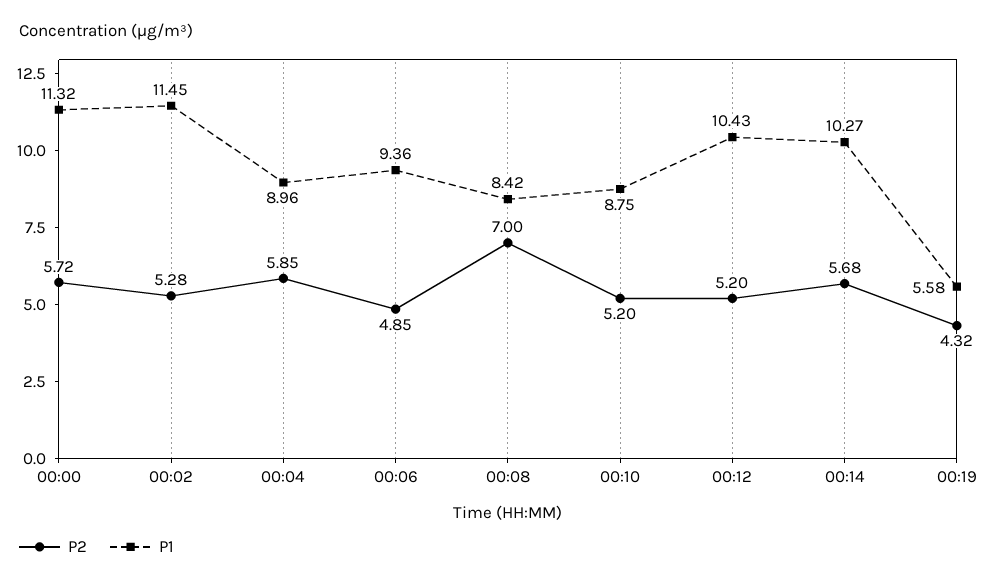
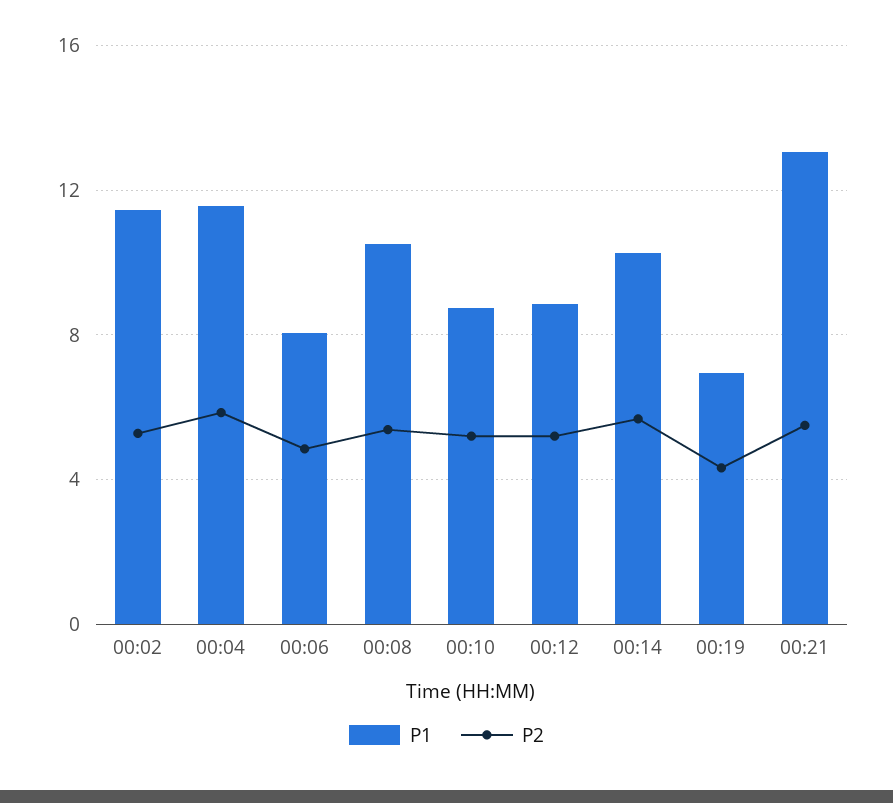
P2, 00:00: 5.72 -> none
P1, 00:00: 11.32 -> none
P1, 00:04: 8.96 -> 11.5
P1, 00:06: 9.36 -> 8
P2, 00:08: 7 -> 5.5
P1, 00:08: 8.42 -> 10.5
P1, 00:12: 10.43 -> 9
P1, 00:19: 5.58 -> 7
P1, 00:21: none -> 13
P2, 00:21: none -> 5.5

